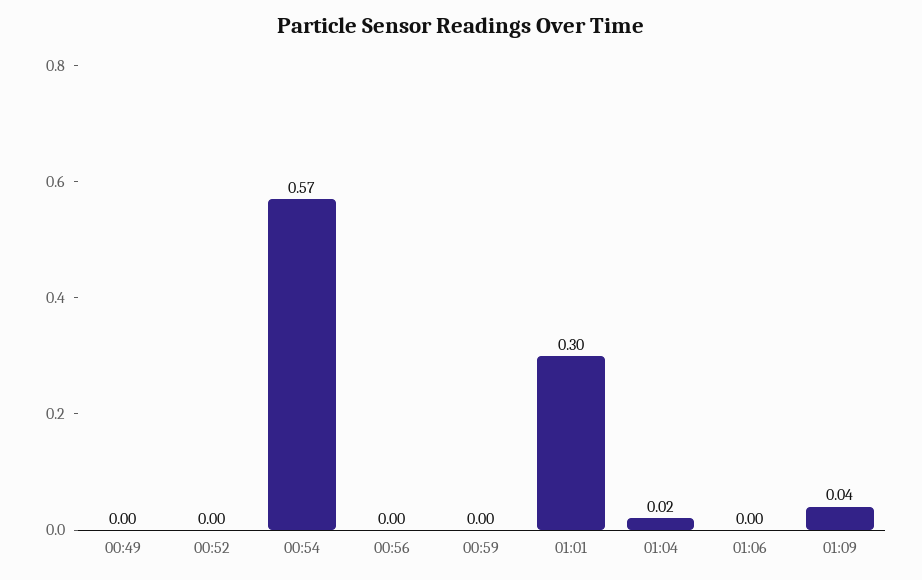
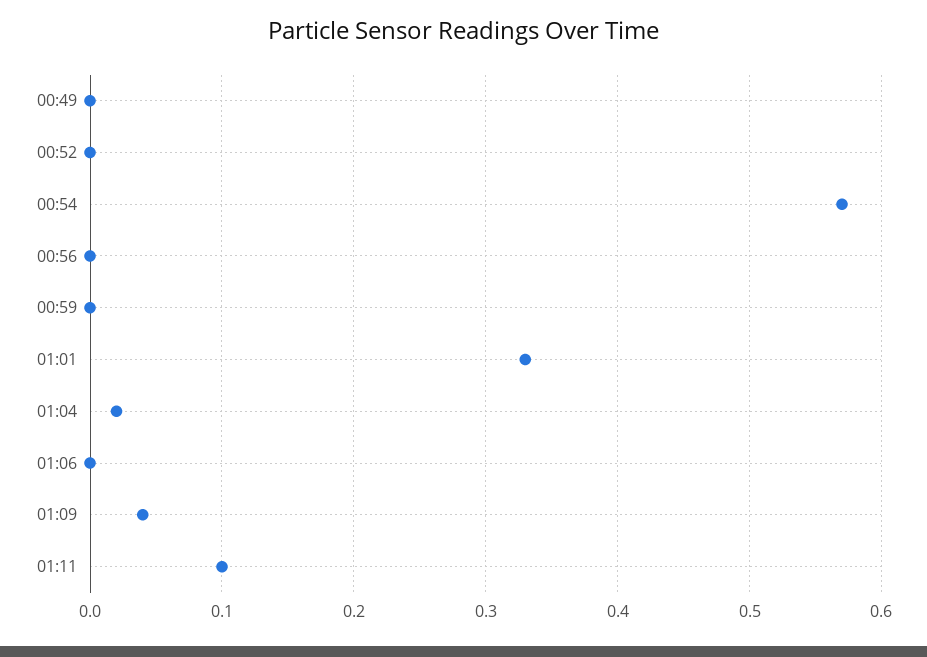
01:01: 0.3 -> 0.33
01:11: none -> 0.1

